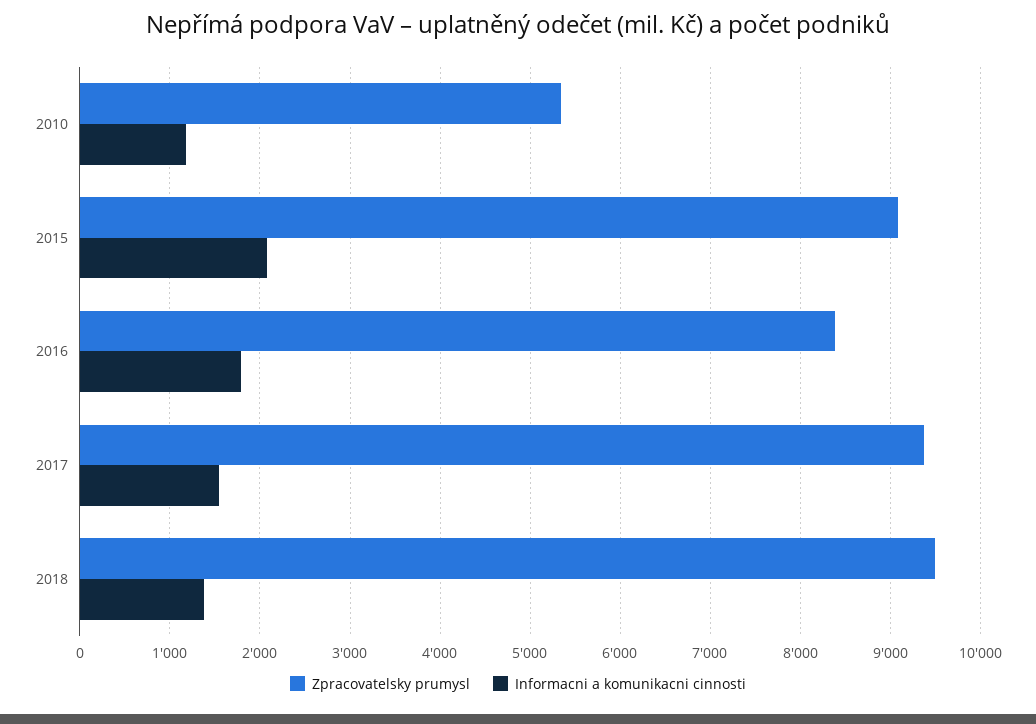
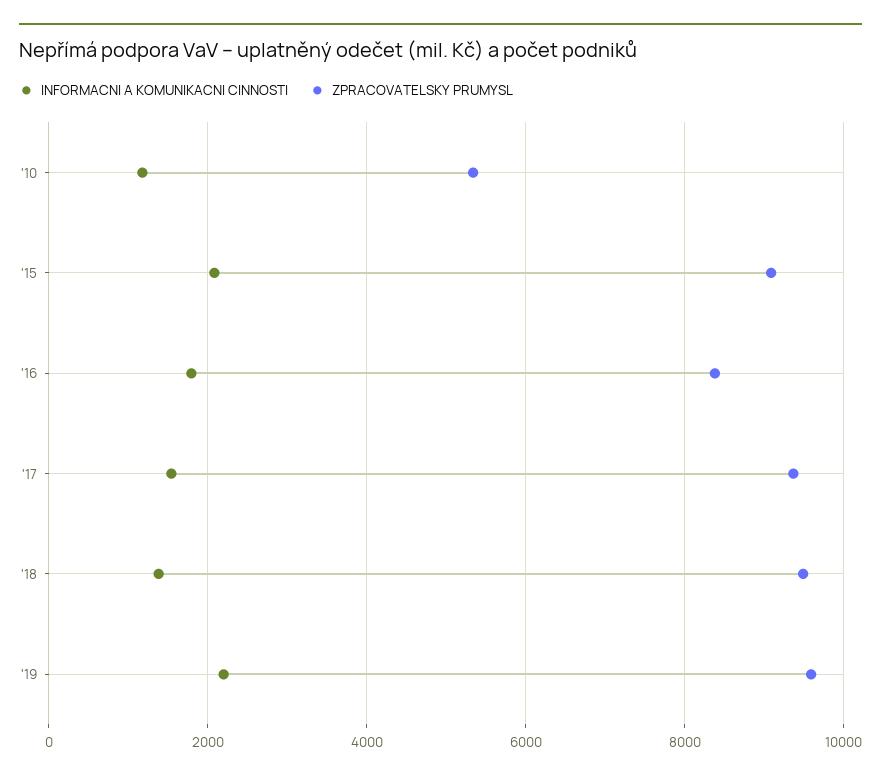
Informacni a komunikacni cinnosti, '19: none -> 2200
Zpracovatelsky prumysl, '19: none -> 9600

